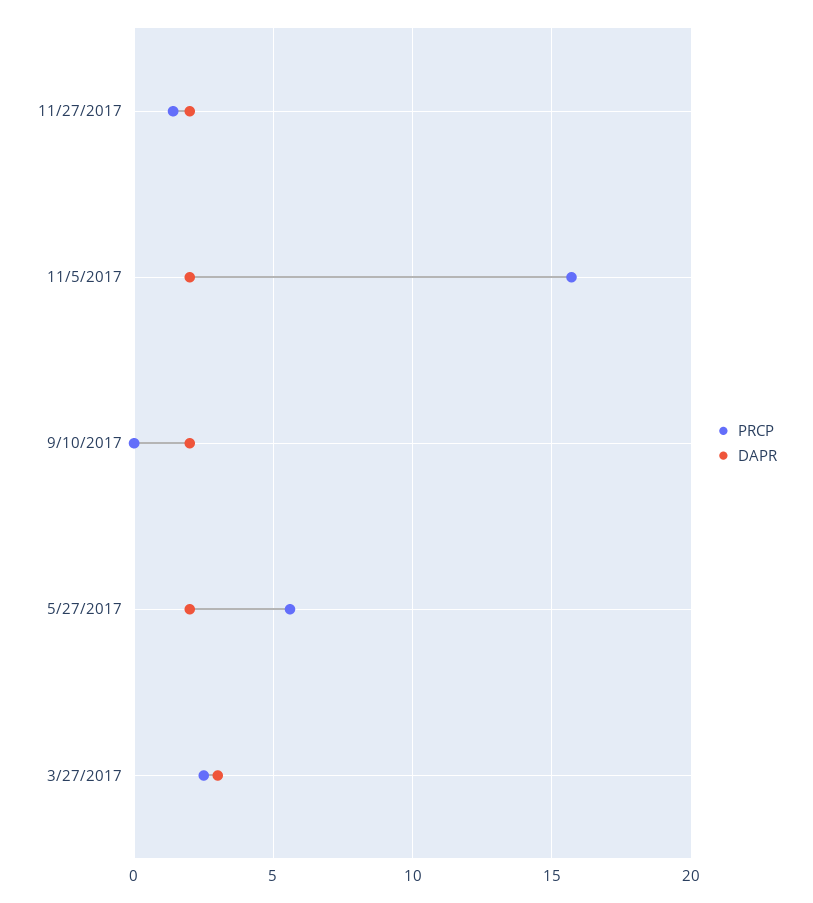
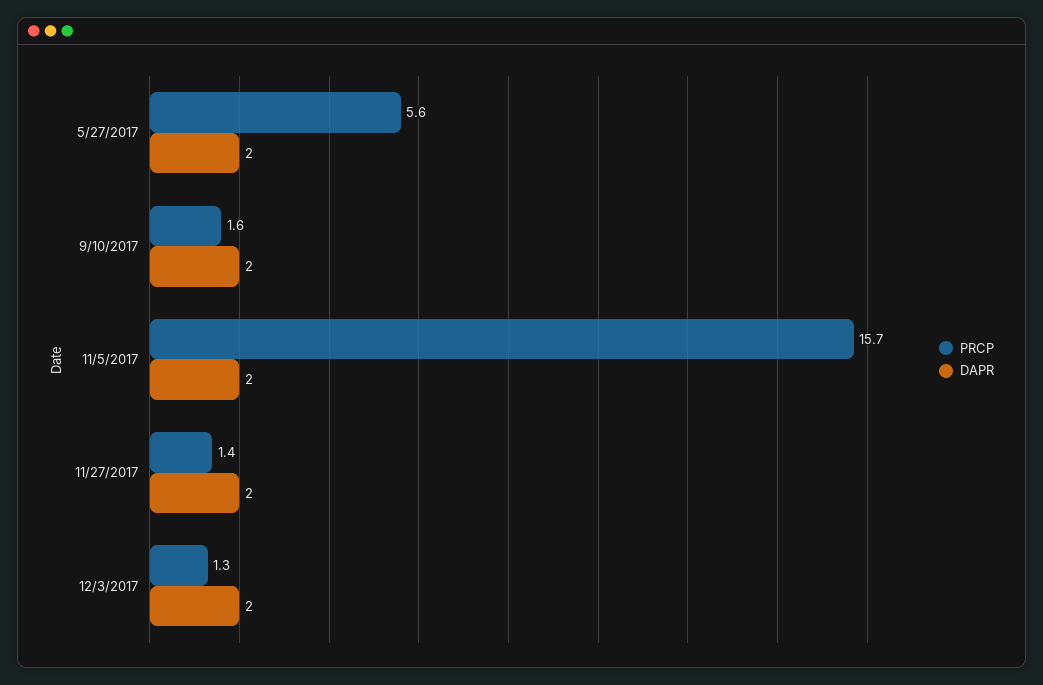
PRCP, 9/10/2017: 0 -> 1.6
PRCP, 3/27/2017: 2.5 -> none
DAPR, 3/27/2017: 3 -> none
PRCP, 12/3/2017: none -> 1.3
DAPR, 12/3/2017: none -> 2

